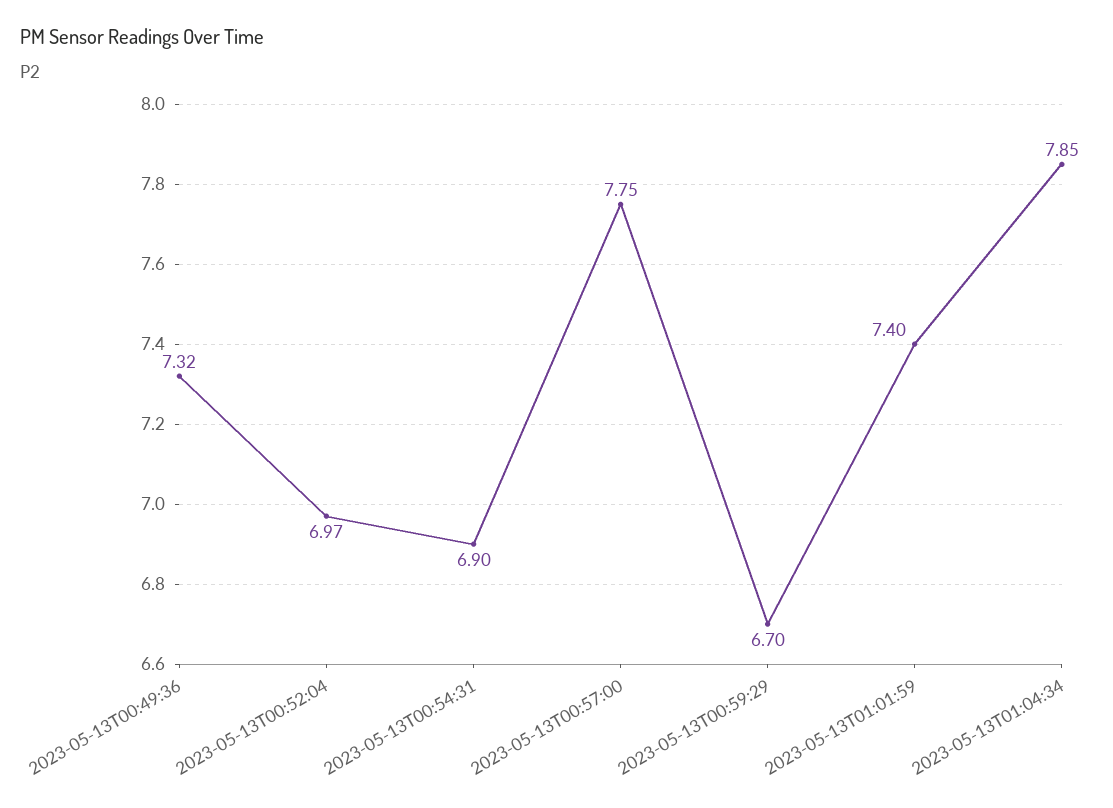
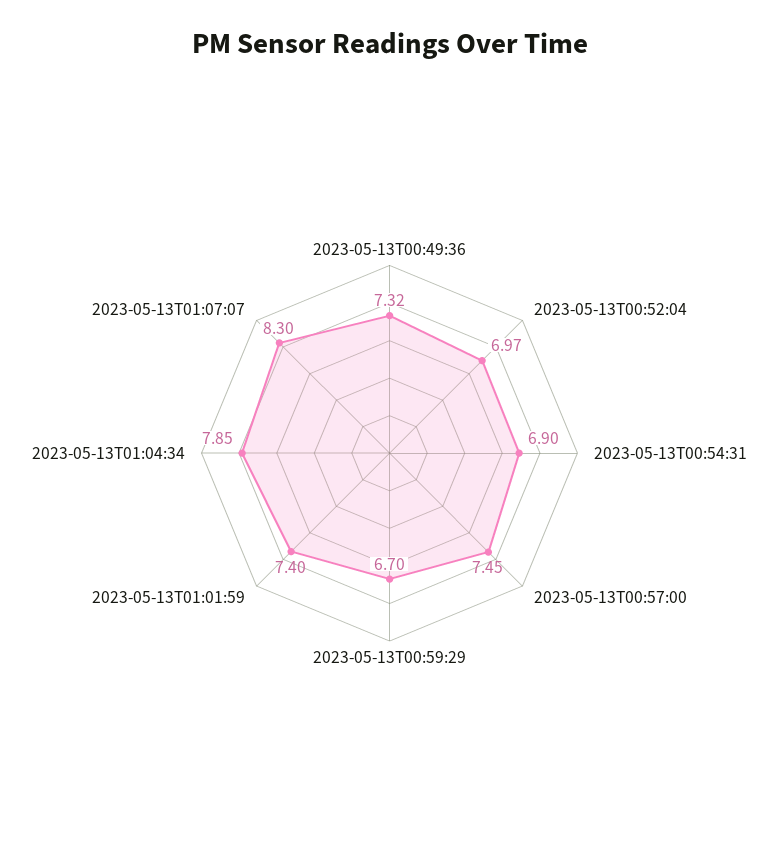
2023-05-13T00:57:00: 7.75 -> 7.45
2023-05-13T01:07:07: none -> 8.3

